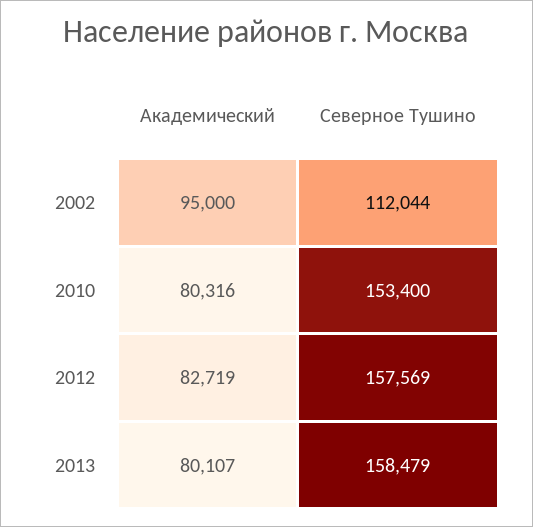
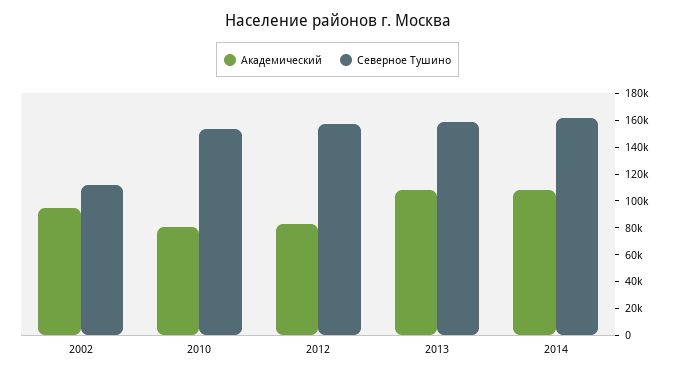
Академический, 2013: 80107 -> 110000
Академический, 2014: none -> 110000
Северное Тушино, 2014: none -> 160000

